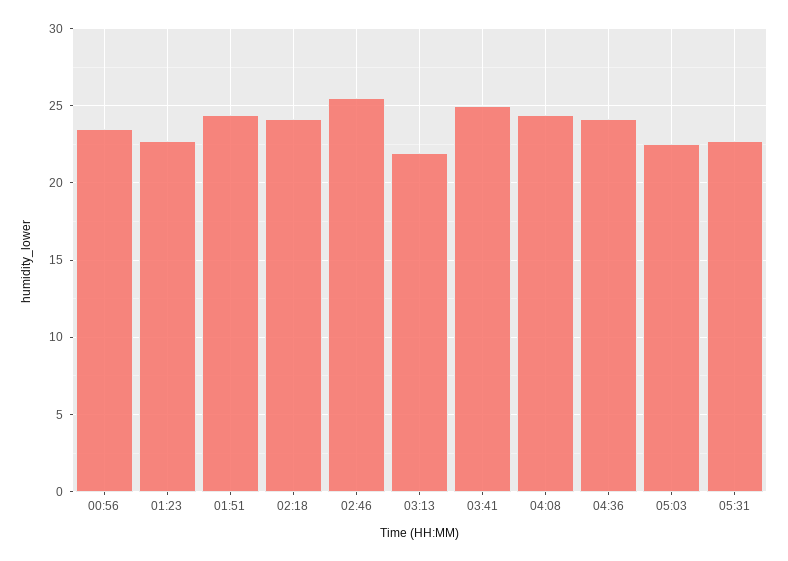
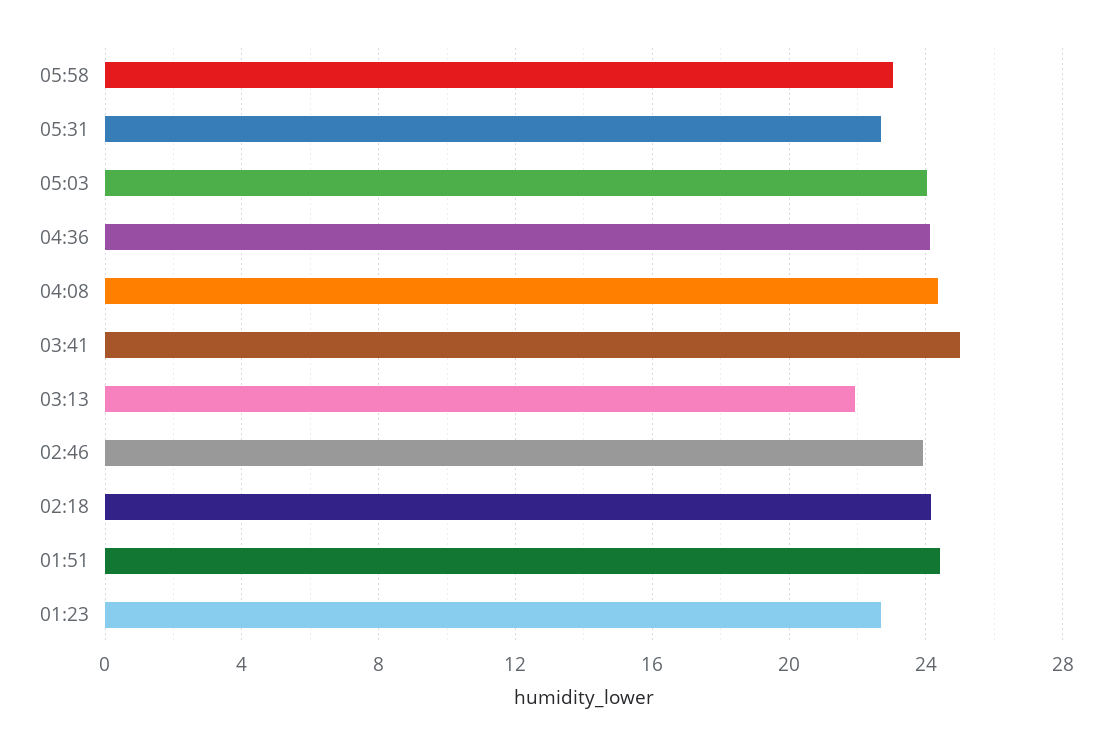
00:56: 23.5 -> none
02:46: 25.5 -> 24
05:03: 22.5 -> 24
05:58: none -> 23

